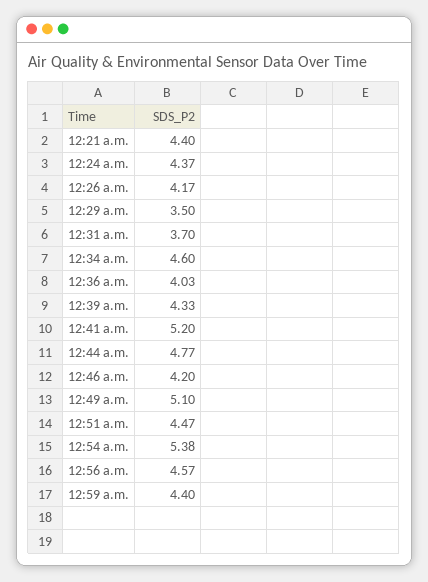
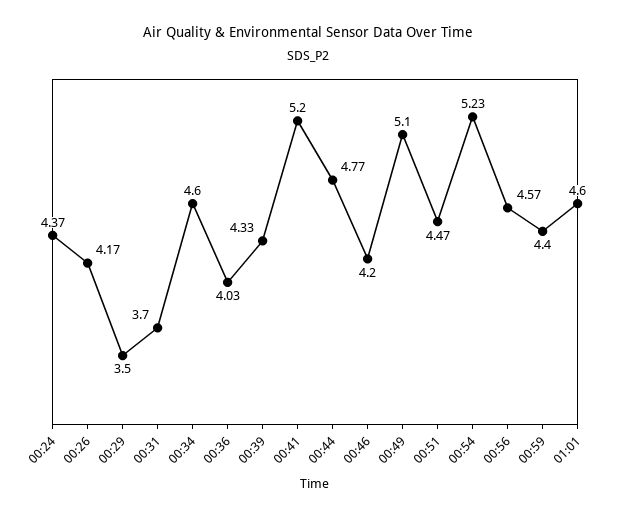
12:21 a.m.: 4.4 -> none
12:54 a.m.: 5.38 -> 5.23
01:01: none -> 4.6

